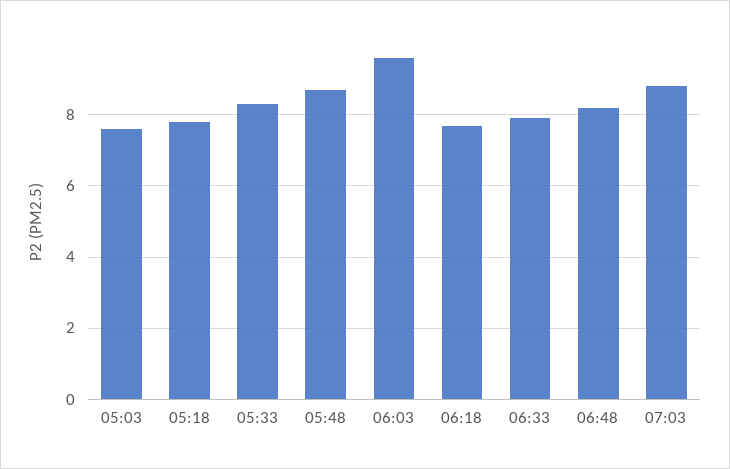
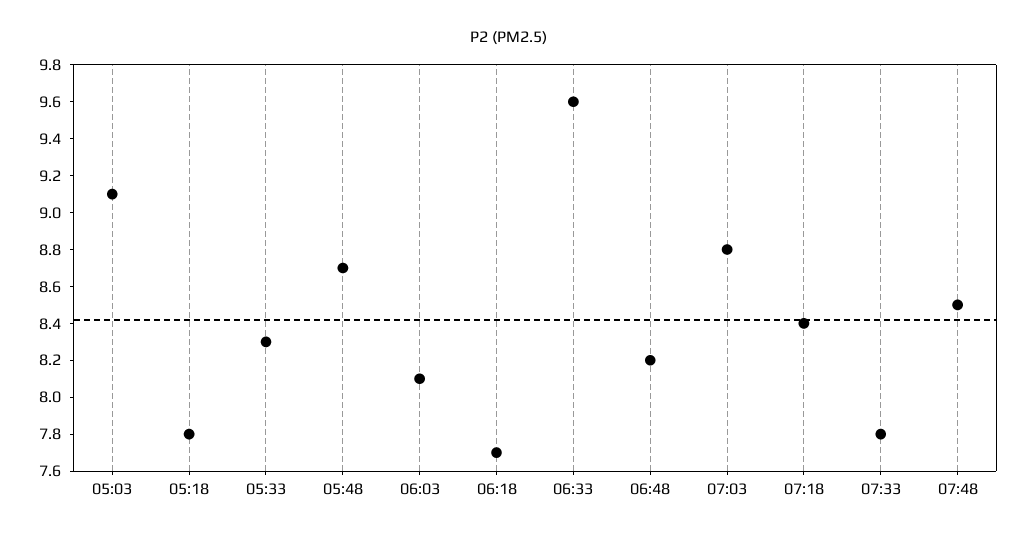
05:03: 7.5 -> 9.1
06:03: 9.5 -> 8.1
06:33: 8 -> 9.6
07:18: none -> 8.4
07:33: none -> 7.8
07:48: none -> 8.5

